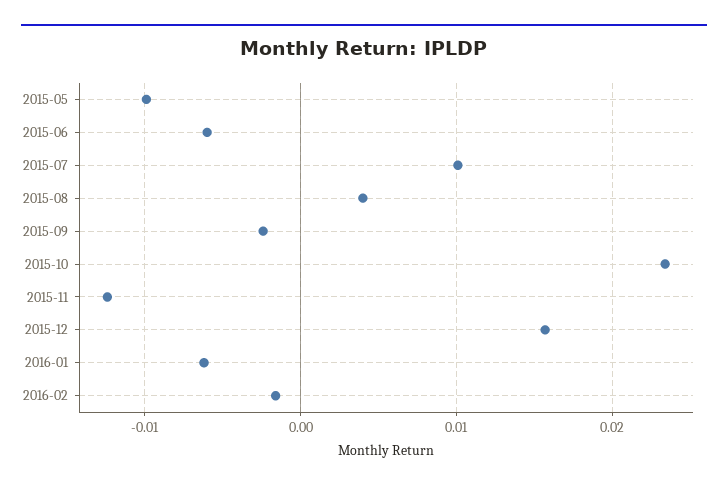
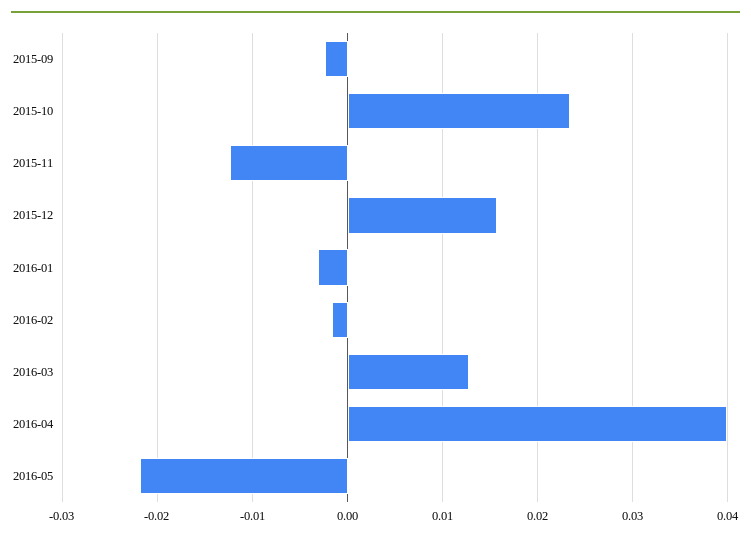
2015-05: -0.01 -> none
2015-06: -0.006 -> none
2015-07: 0.01 -> none
2015-08: 0.004 -> none
2016-01: -0.006 -> -0.003
2016-03: none -> 0.013
2016-04: none -> 0.04
2016-05: none -> -0.022

